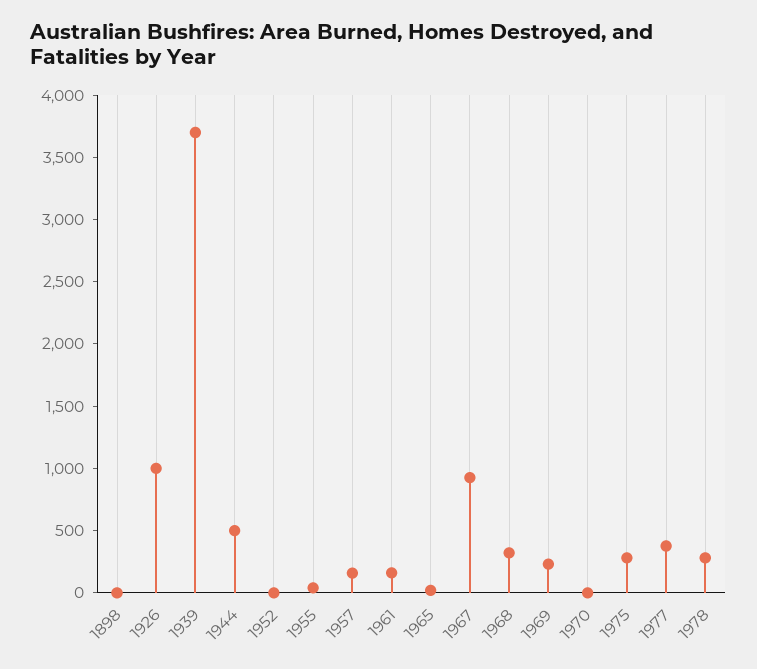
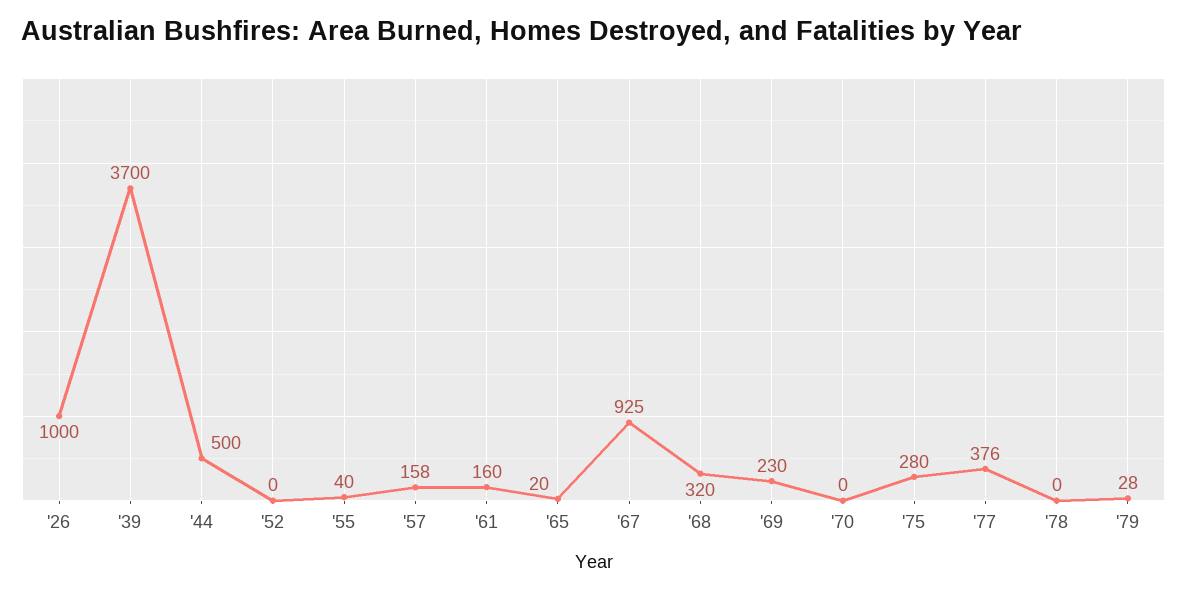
1898: 0 -> none
1978: 300 -> 0
'79: none -> 28

